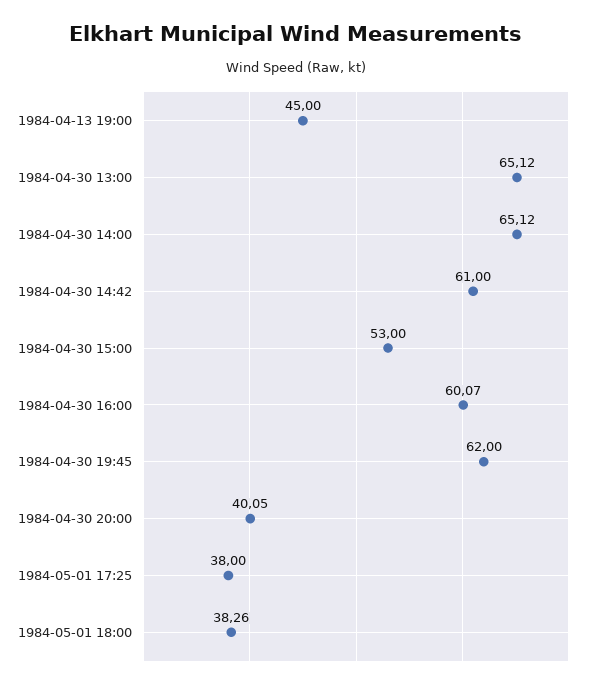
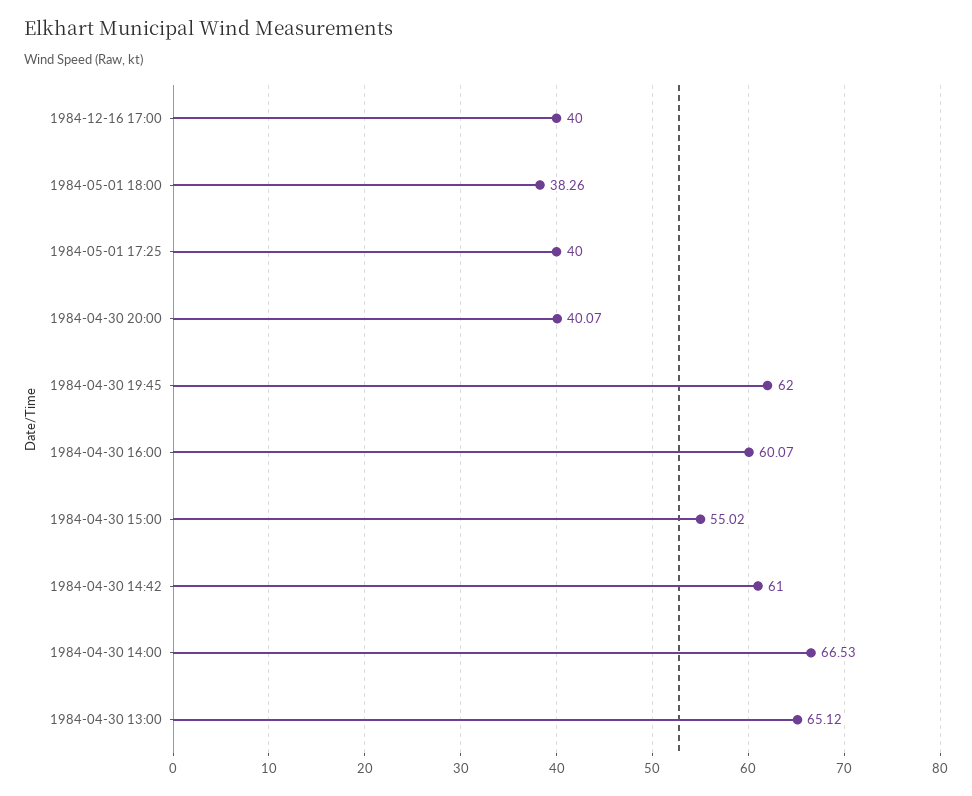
1984-04-13 19:00: 45 -> none
1984-04-30 14:00: 65.12 -> 66.53
1984-04-30 15:00: 53 -> 55.02
1984-04-30 20:00: 40.05 -> 40.07
1984-05-01 17:25: 38 -> 40
1984-12-16 17:00: none -> 40

